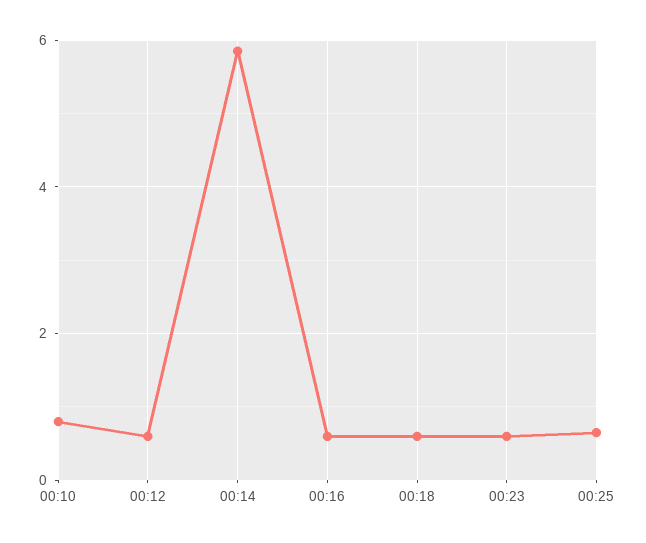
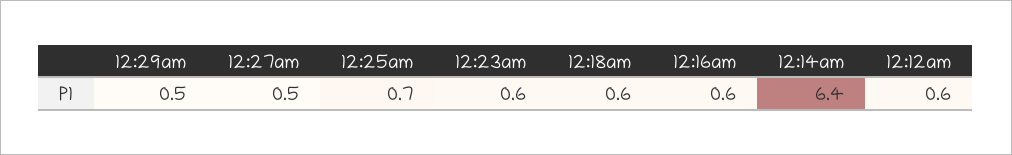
00:10: 0.8 -> none
00:14: 5.8 -> 6.4
12:29am: none -> 0.5
12:27am: none -> 0.5

